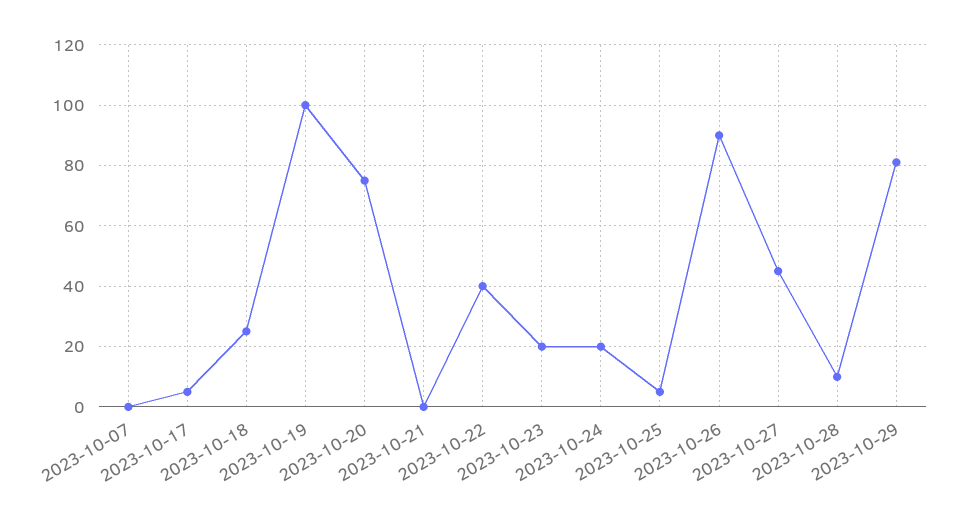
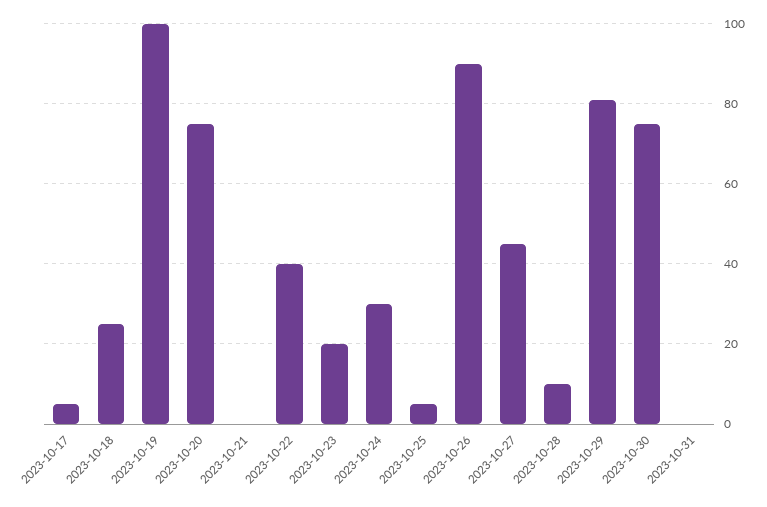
2023-10-07: 0 -> none
2023-10-24: 20 -> 30
2023-10-30: none -> 75
2023-10-31: none -> 0

